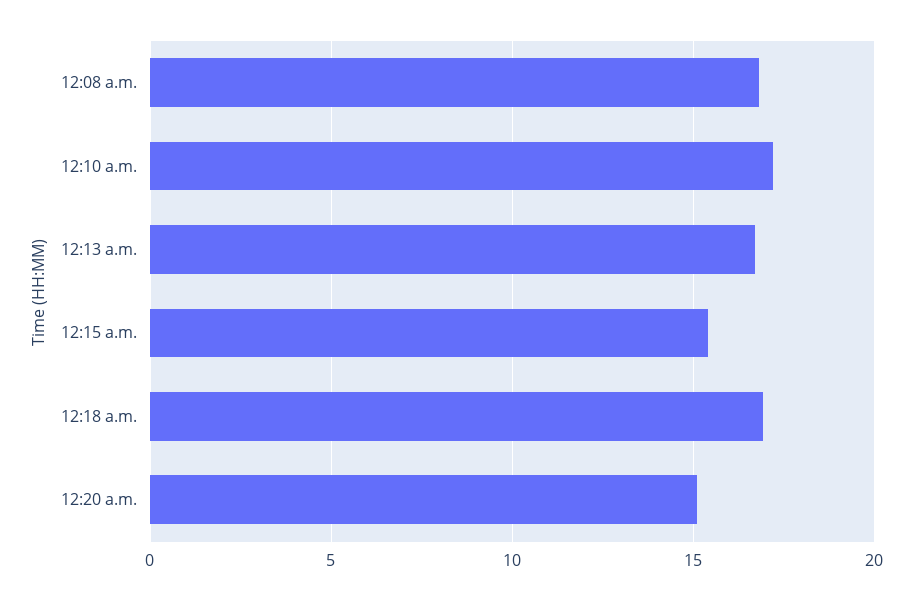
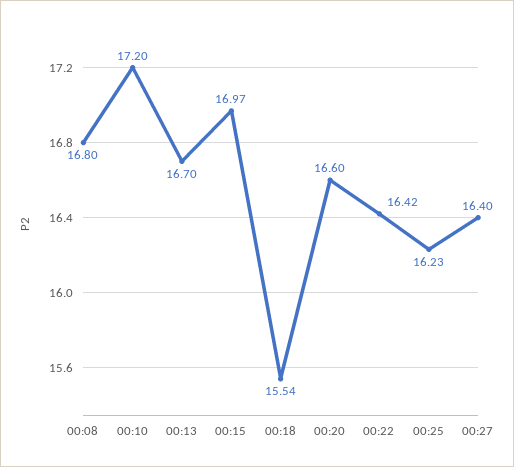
12:15 a.m.: 15.5 -> 16.97
12:18 a.m.: 17 -> 15.54
12:20 a.m.: 15 -> 16.6
00:22: none -> 16.42
00:25: none -> 16.23
00:27: none -> 16.4

